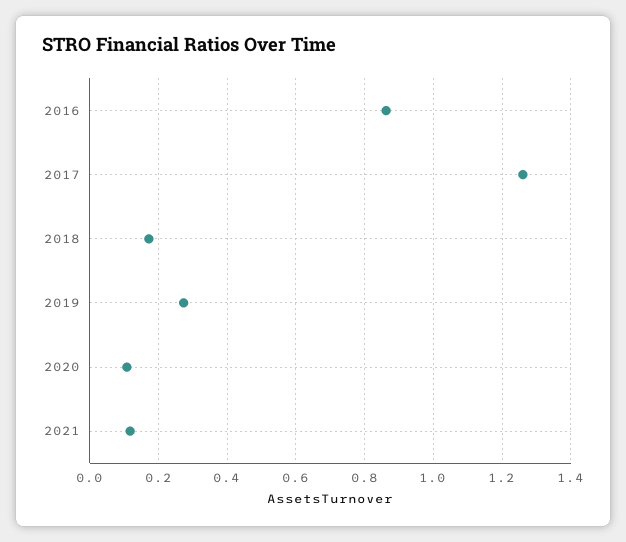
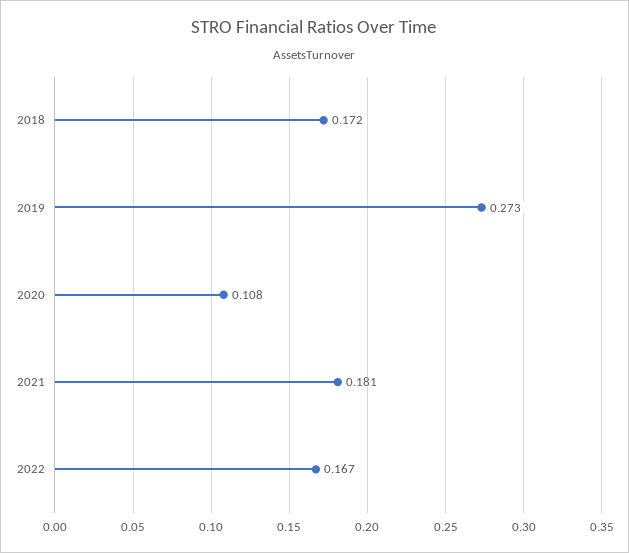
2016: 0.86 -> none
2017: 1.26 -> none
2021: 0.12 -> 0.181
2022: none -> 0.167

